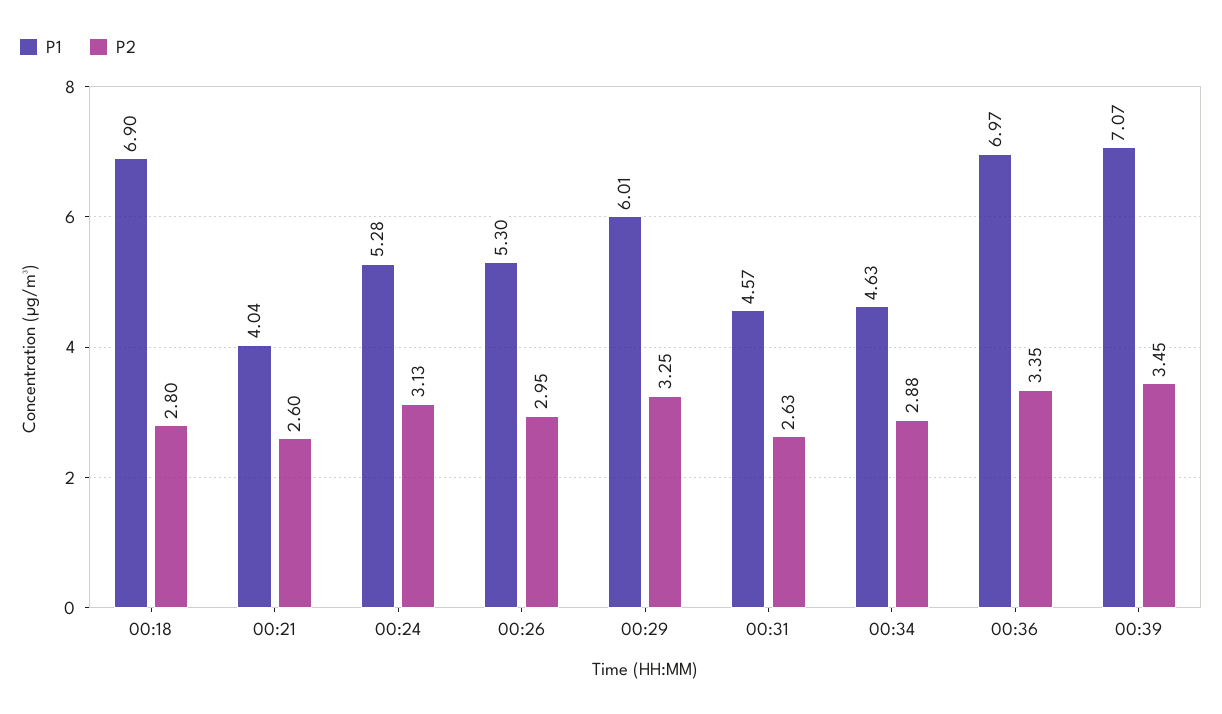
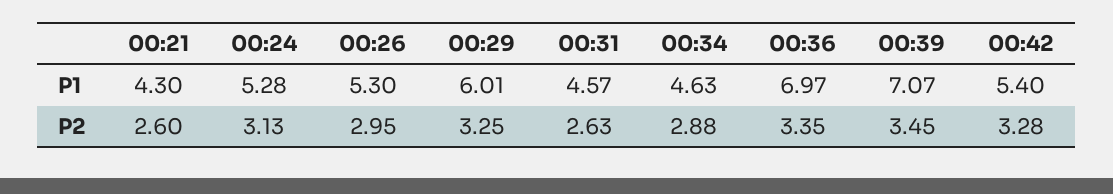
P1, 00:18: 6.9 -> none
P2, 00:18: 2.8 -> none
P1, 00:21: 4.04 -> 4.3
P1, 00:42: none -> 5.4
P2, 00:42: none -> 3.28

